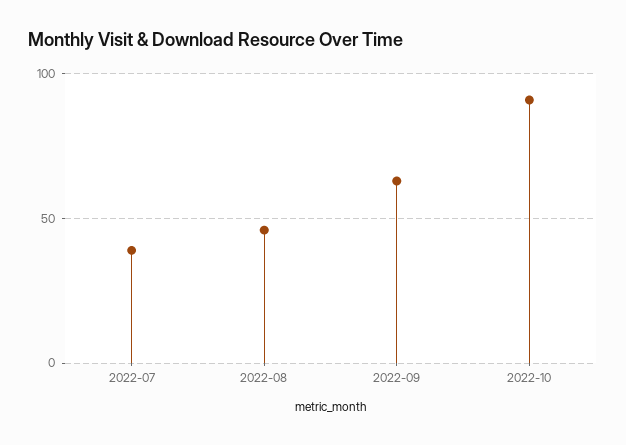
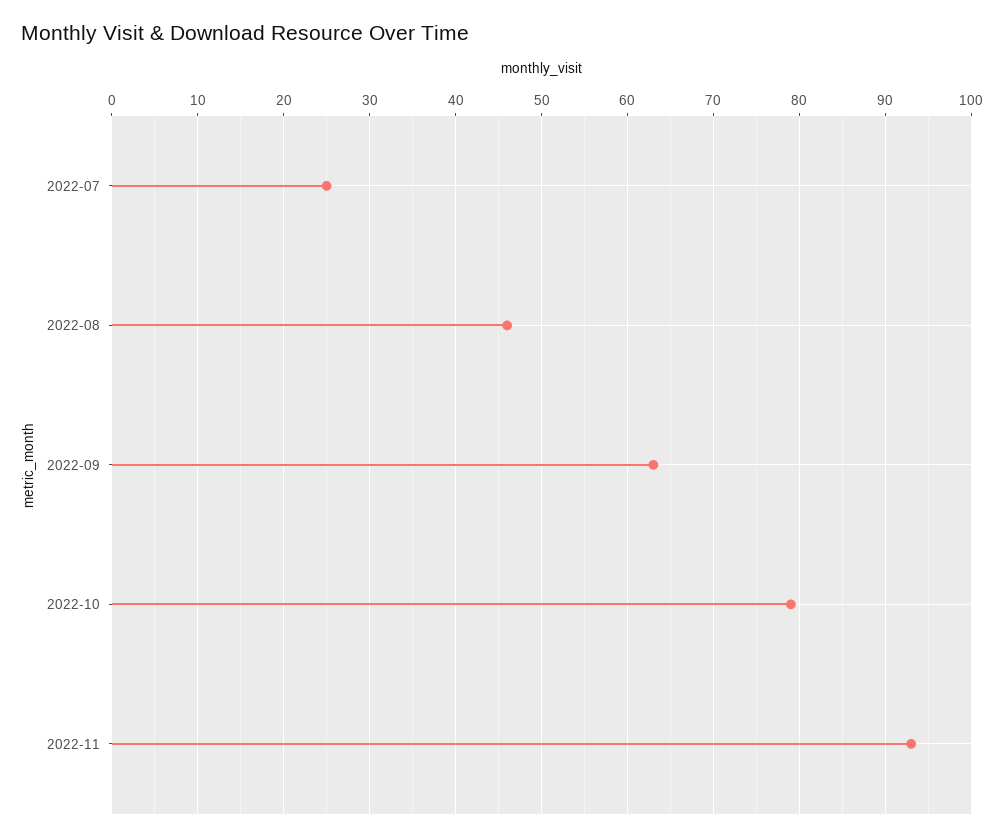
2022-07: 40 -> 25
2022-10: 90 -> 79
2022-11: none -> 93

